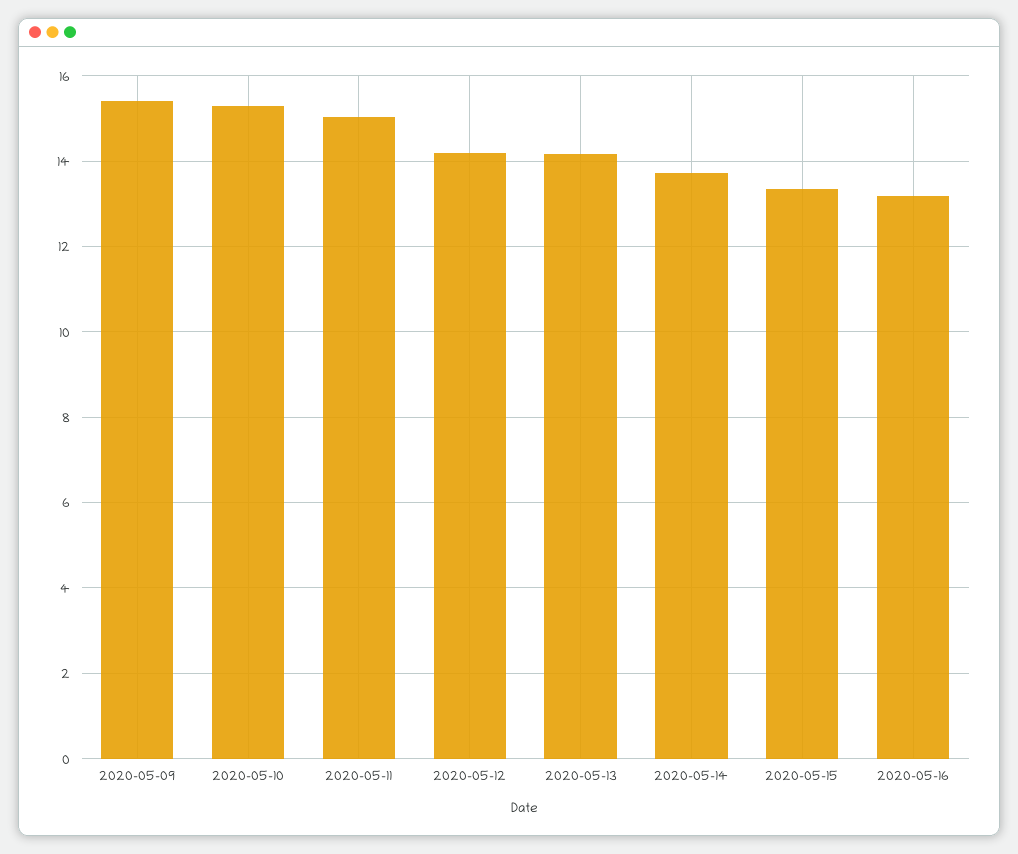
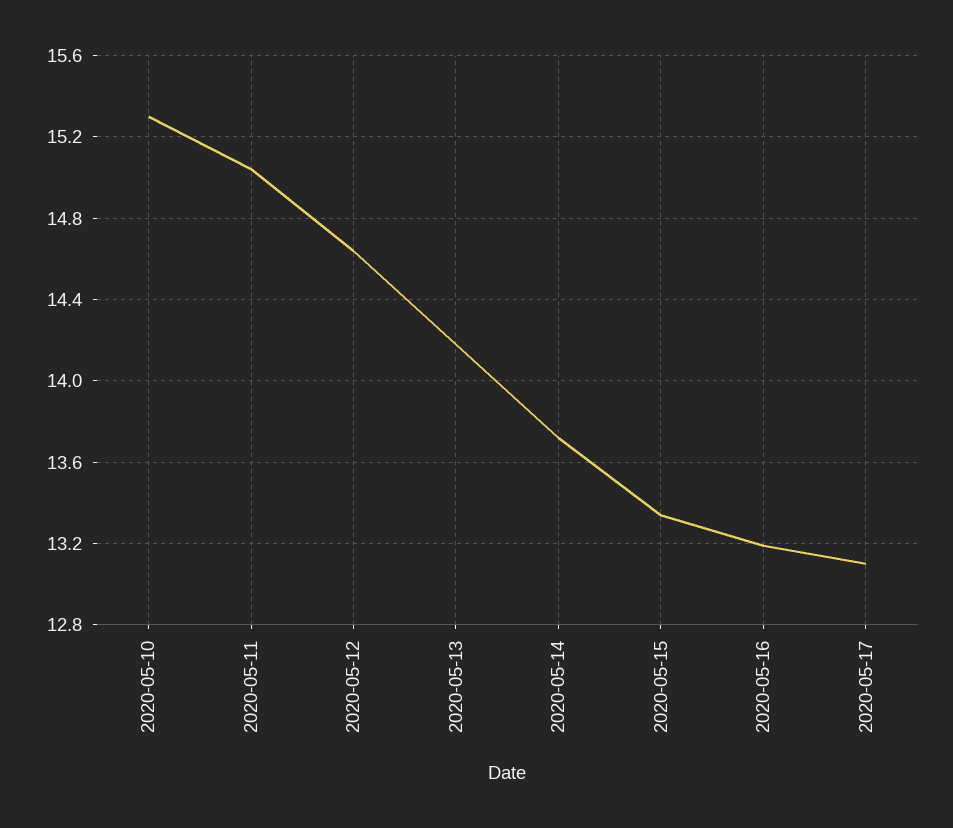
2020-05-09: 15.4 -> none
2020-05-12: 14.2 -> 14.65
2020-05-17: none -> 13.1

